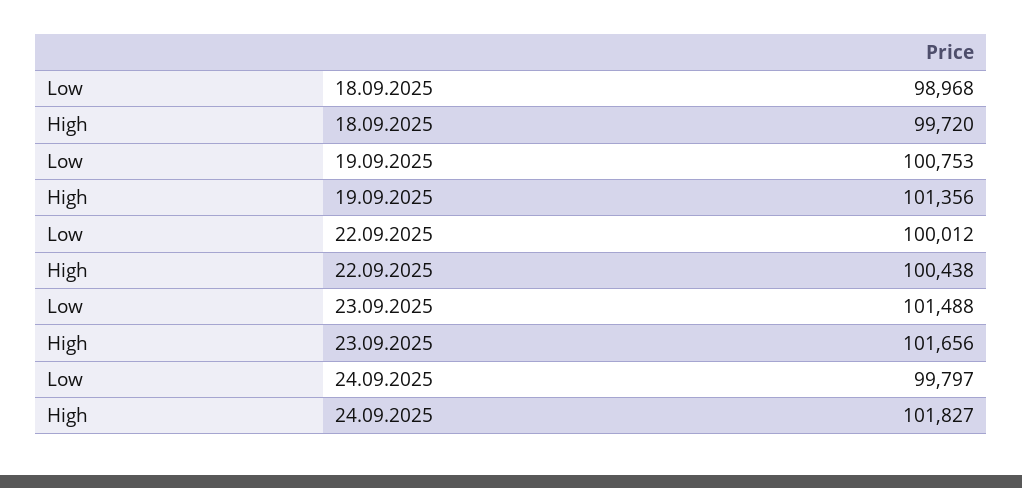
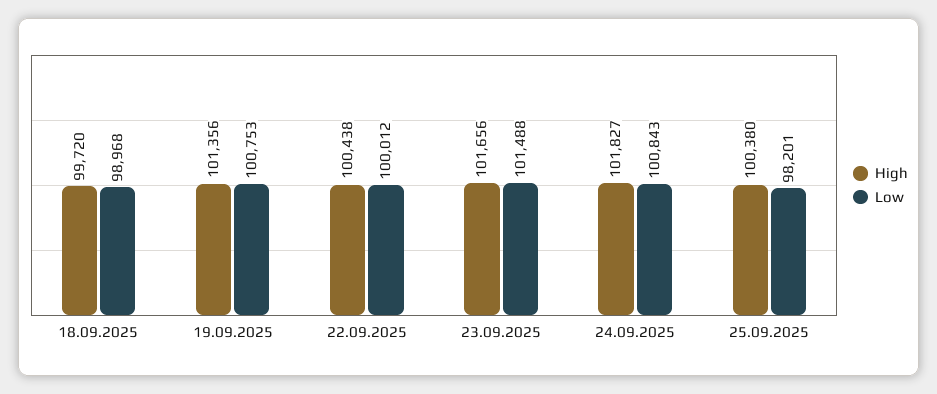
Low, 24.09.2025: 99797 -> 100843
High, 25.09.2025: none -> 100380
Low, 25.09.2025: none -> 98201

